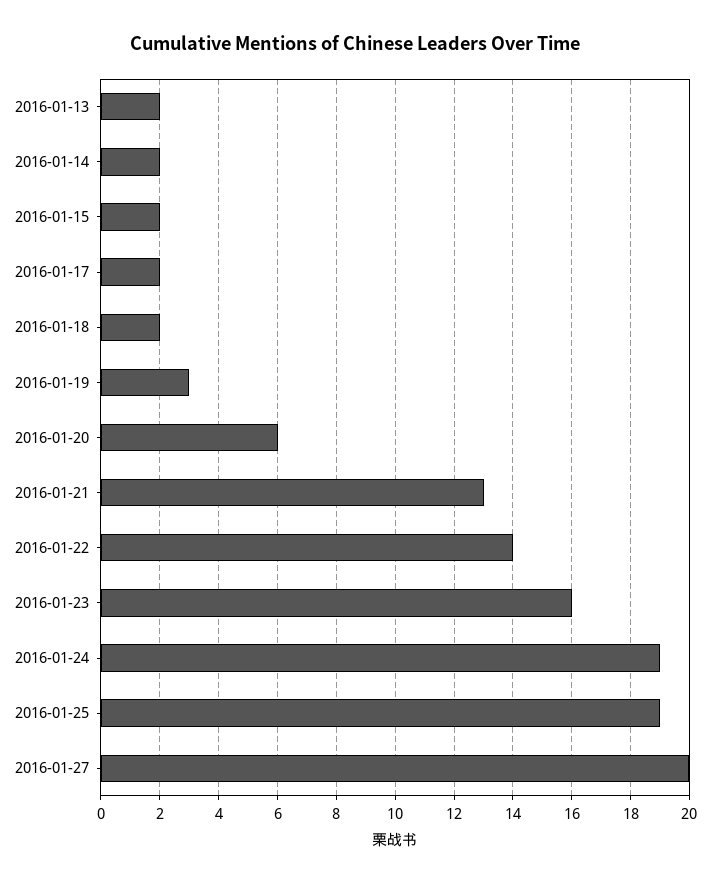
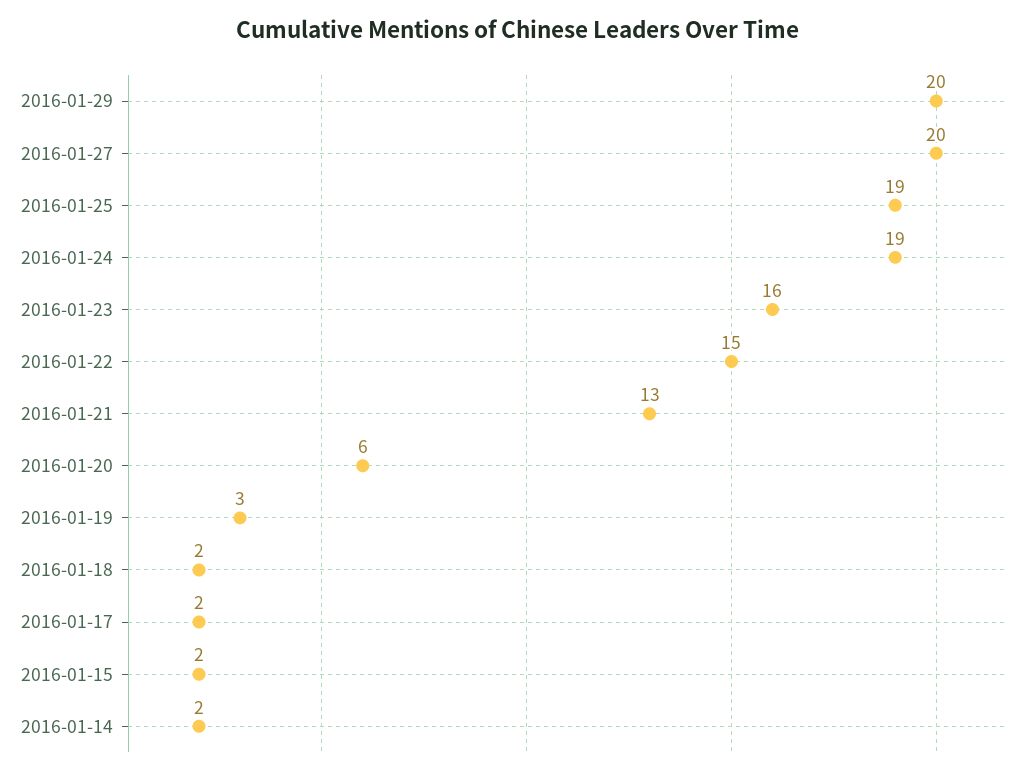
2016-01-13: 2 -> none
2016-01-22: 14 -> 15
2016-01-29: none -> 20

